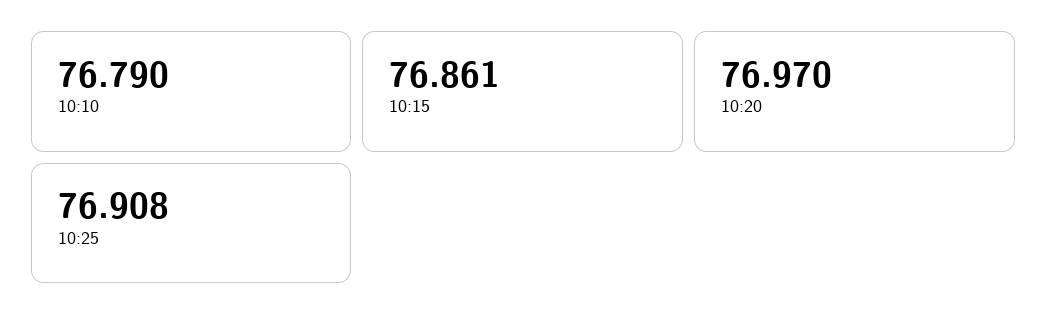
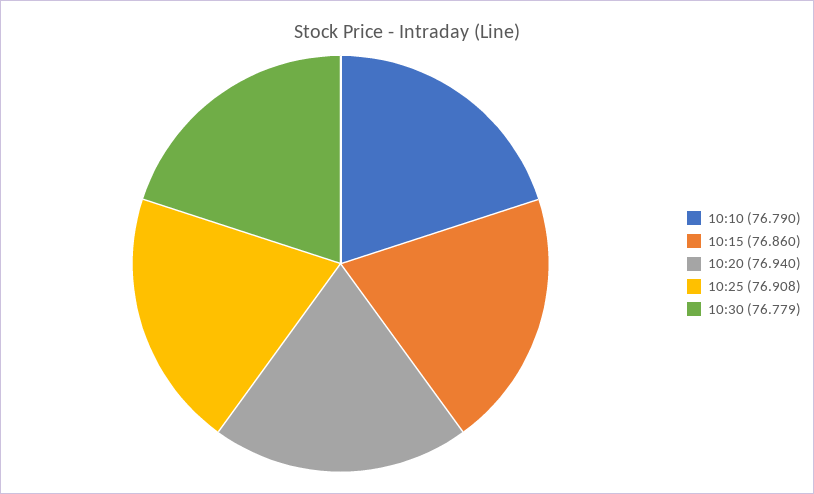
10:15: 76.861 -> 76.86
10:20: 76.97 -> 76.94
10:30: none -> 76.779

